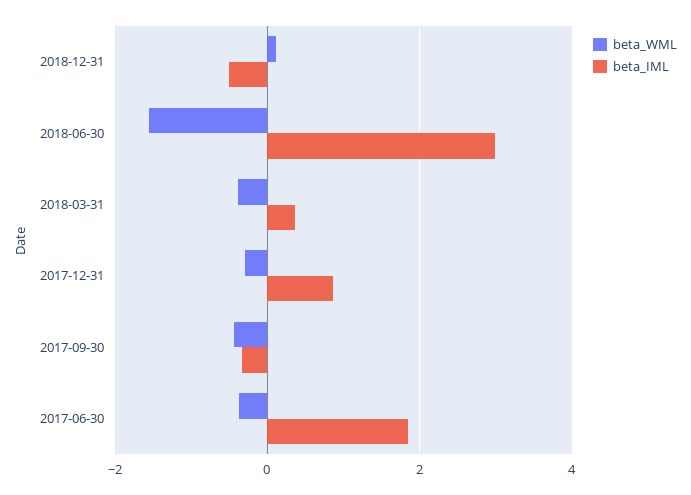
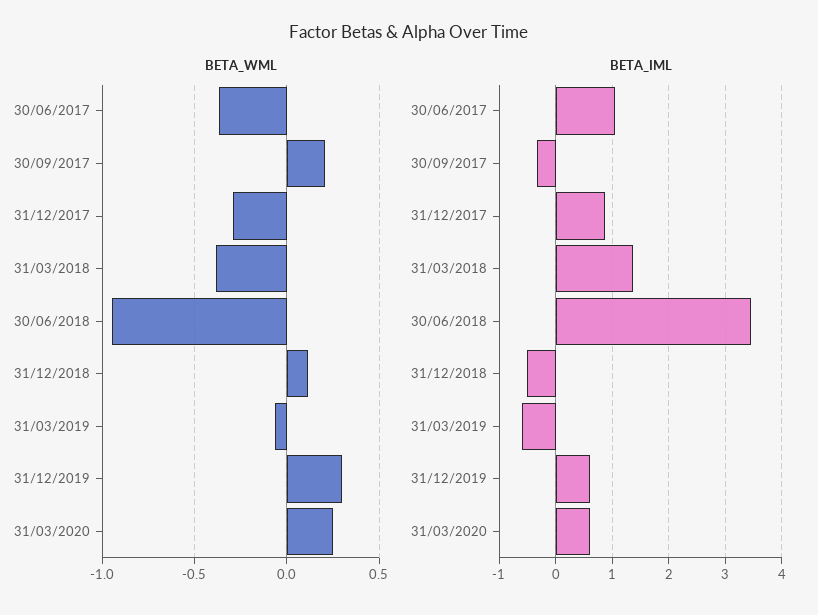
beta_WML, 2018-06-30: -1.6 -> -0.95
beta_IML, 2018-06-30: 3 -> 3.4
beta_IML, 2018-03-31: 0.4 -> 1.4
beta_WML, 2017-09-30: -0.4 -> 0.2
beta_IML, 2017-06-30: 1.8 -> 1
beta_WML, 31/03/2019: none -> -0.05
beta_WML, 31/12/2019: none -> 0.3
beta_WML, 31/03/2020: none -> 0.25
beta_IML, 31/03/2019: none -> -0.6
beta_IML, 31/12/2019: none -> 0.6
beta_IML, 31/03/2020: none -> 0.6

